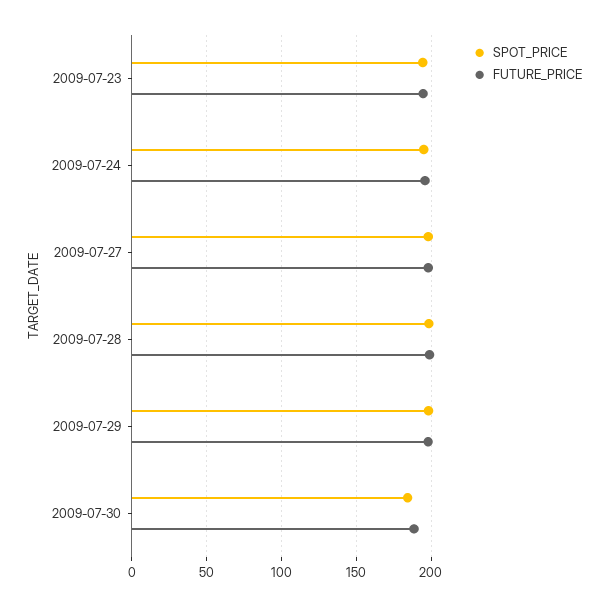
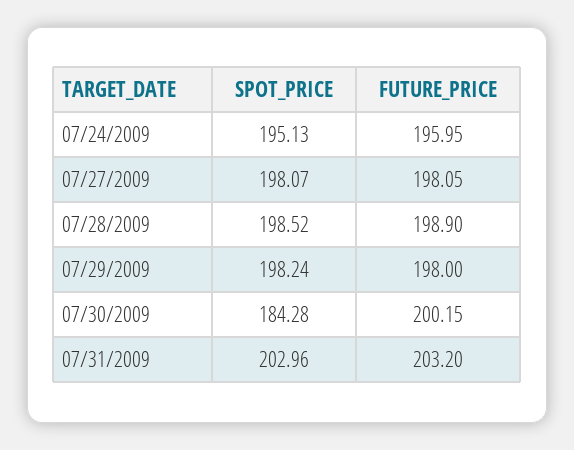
SPOT_PRICE, 2009-07-23: 195 -> none
FUTURE_PRICE, 2009-07-23: 195 -> none
FUTURE_PRICE, 2009-07-30: 190 -> 200.15
SPOT_PRICE, 07/31/2009: none -> 202.96
FUTURE_PRICE, 07/31/2009: none -> 203.2

